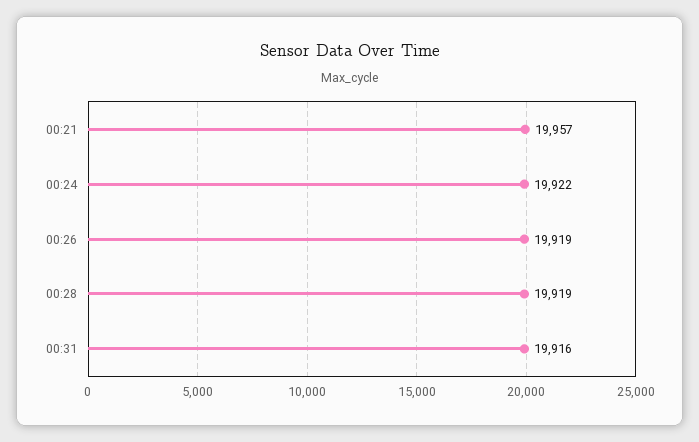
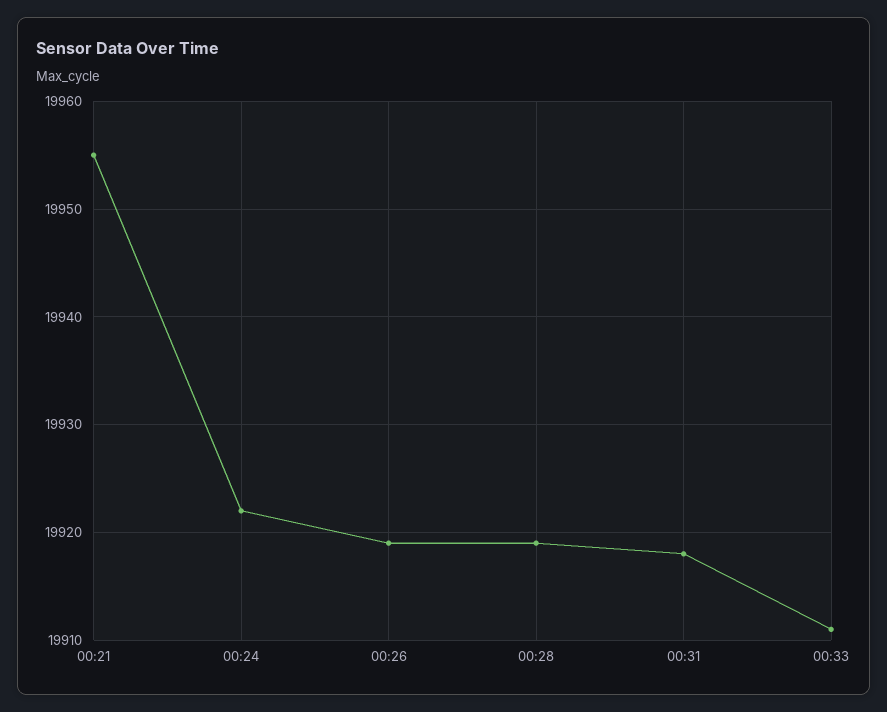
00:21: 19957 -> 19955
00:31: 19916 -> 19918
00:33: none -> 19911

